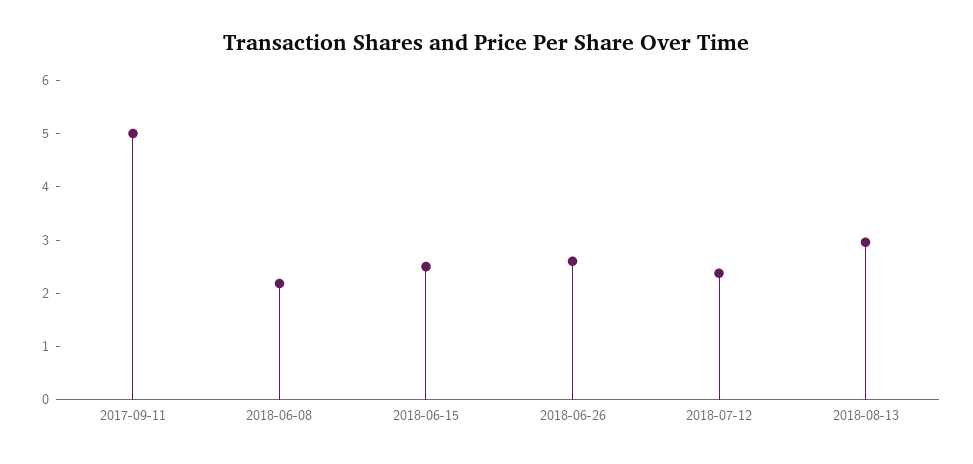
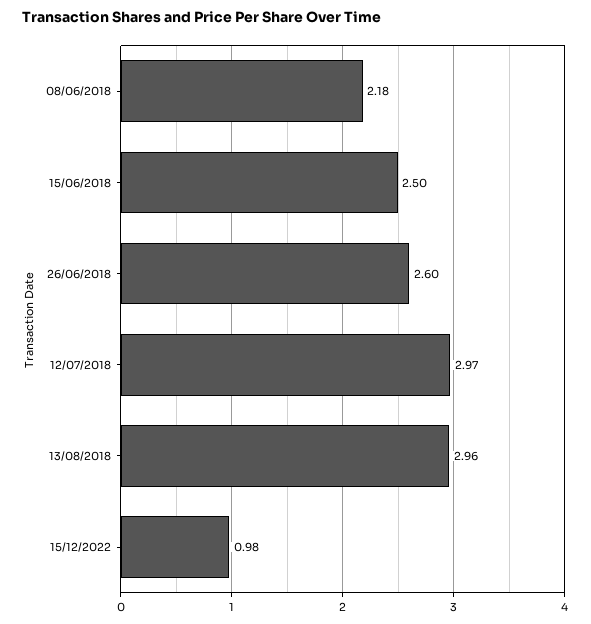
2017-09-11: 5 -> none
2018-07-12: 2.4 -> 2.97
15/12/2022: none -> 0.98

